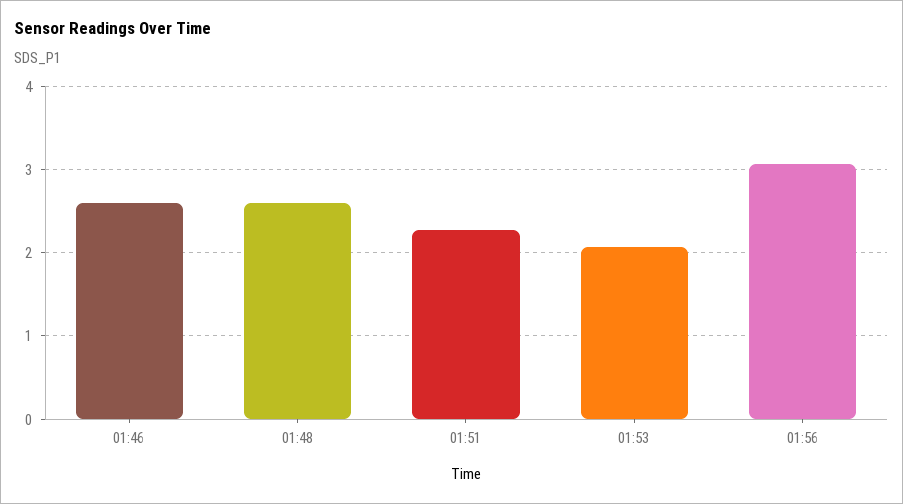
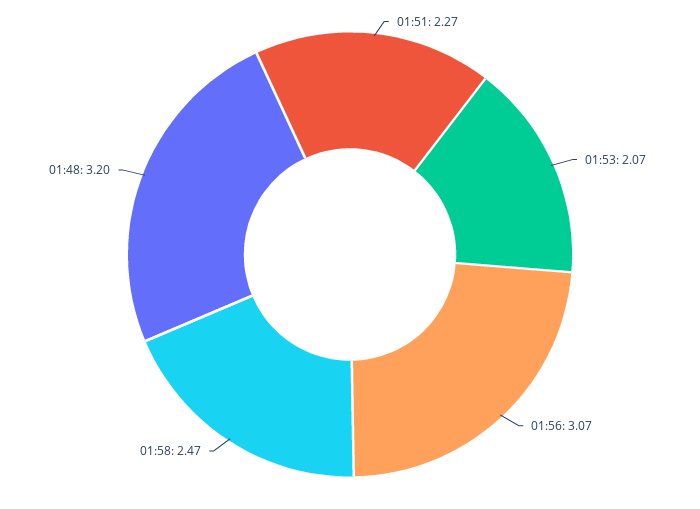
01:46: 2.6 -> none
01:48: 2.6 -> 3.2
01:58: none -> 2.47

